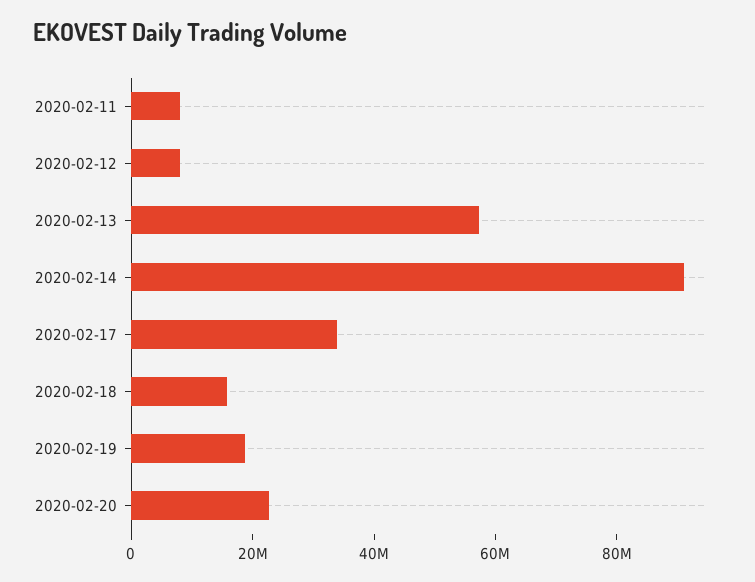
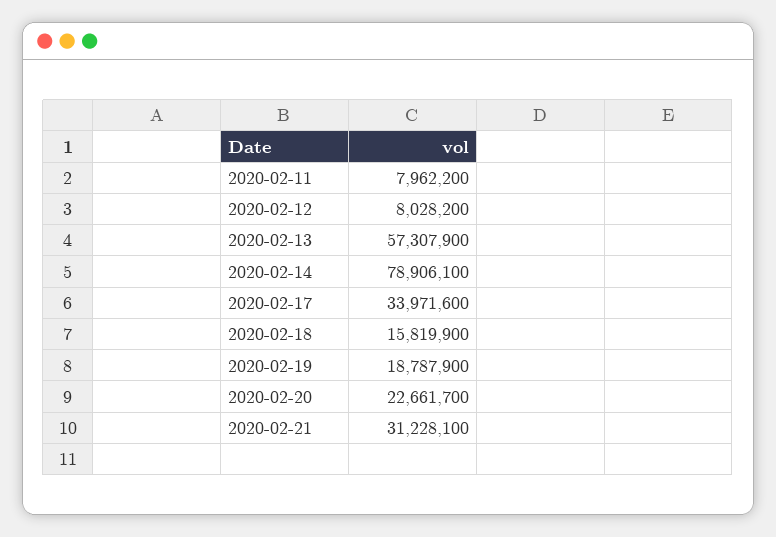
2020-02-14: 90000000 -> 78906100
2020-02-21: none -> 31228100

